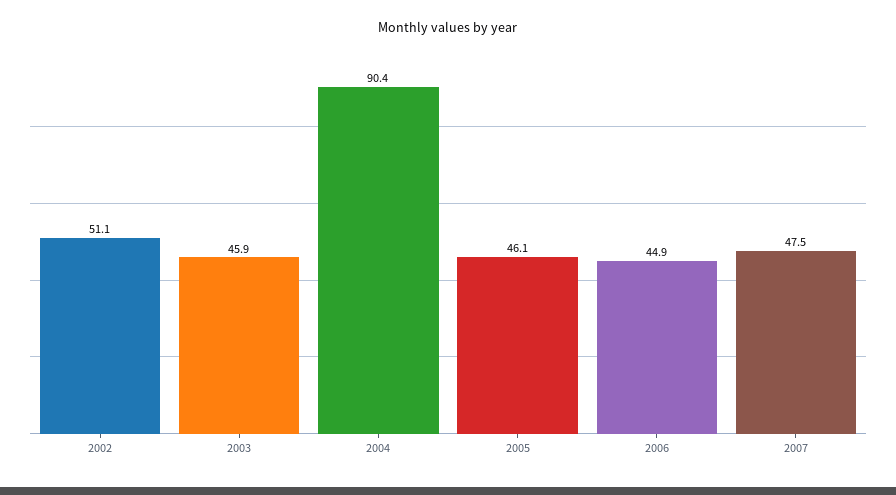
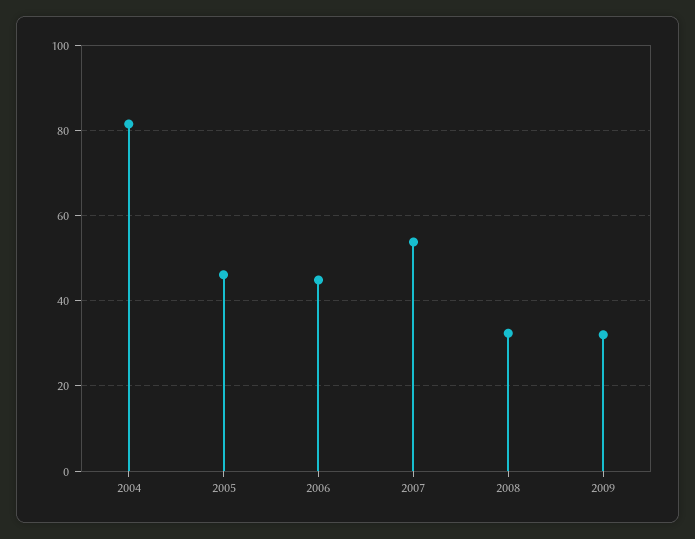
2002: 51.1 -> none
2003: 45.9 -> none
2004: 90.4 -> 82
2007: 47.5 -> 54
2008: none -> 32
2009: none -> 32

